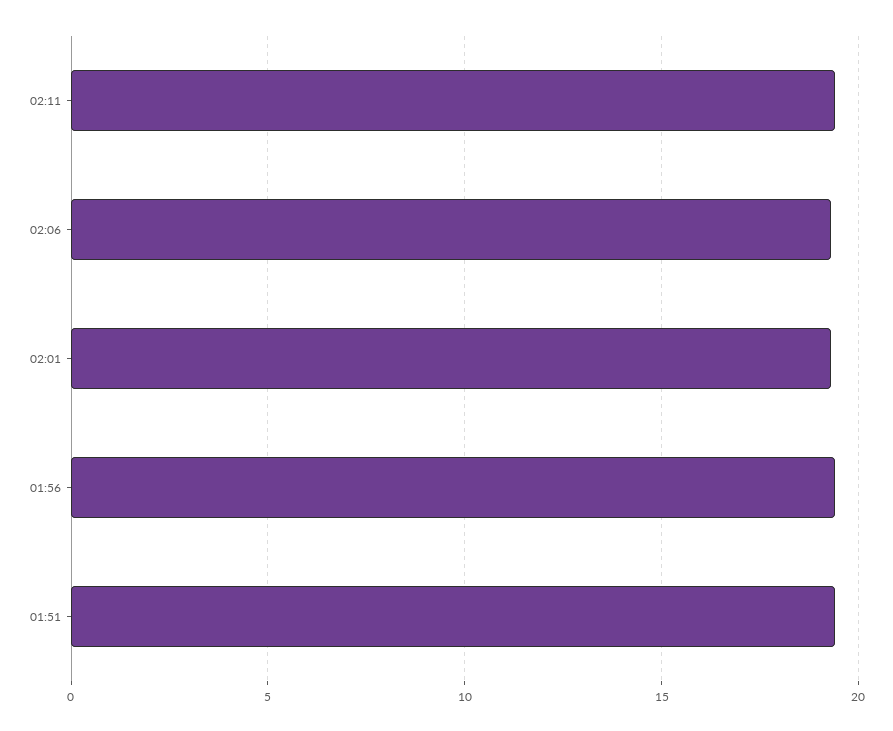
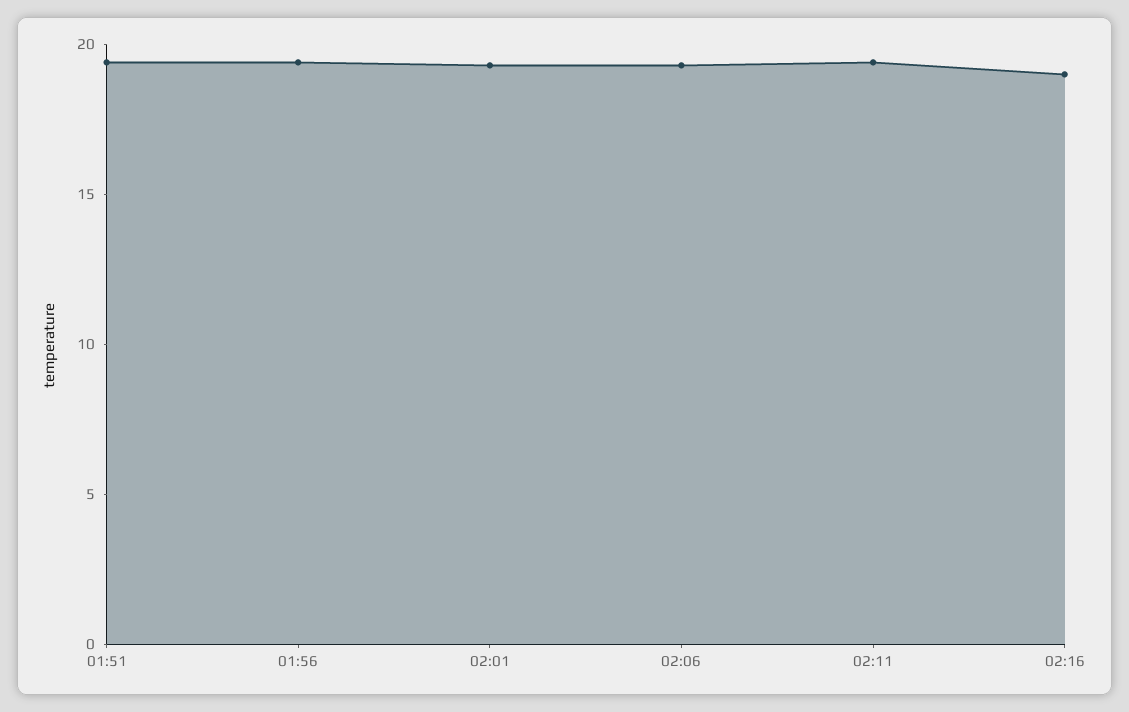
02:16: none -> 19

